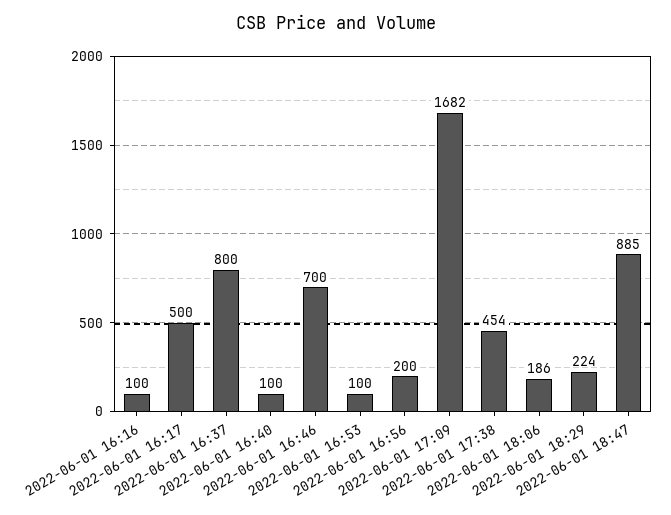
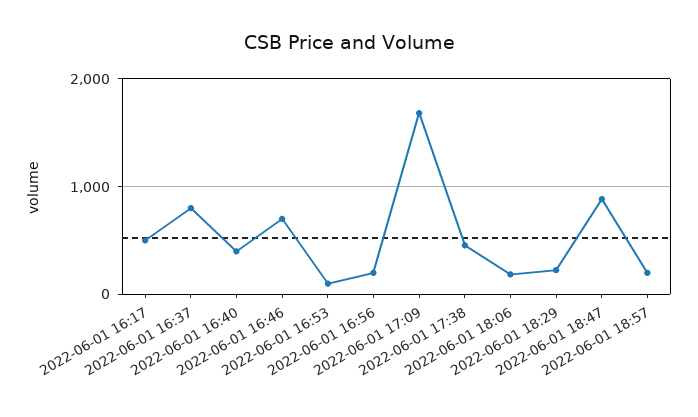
2022-06-01 16:16: 100 -> none
2022-06-01 16:40: 100 -> 400
2022-06-01 18:57: none -> 200

